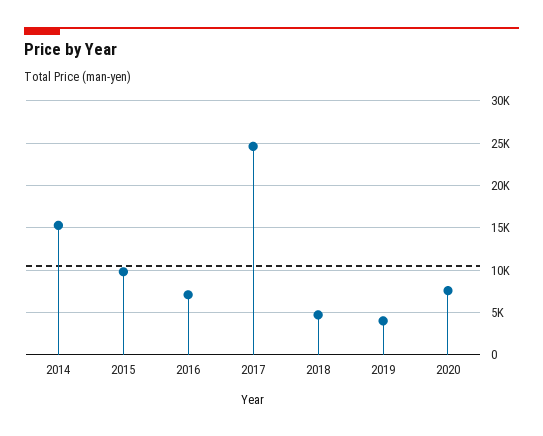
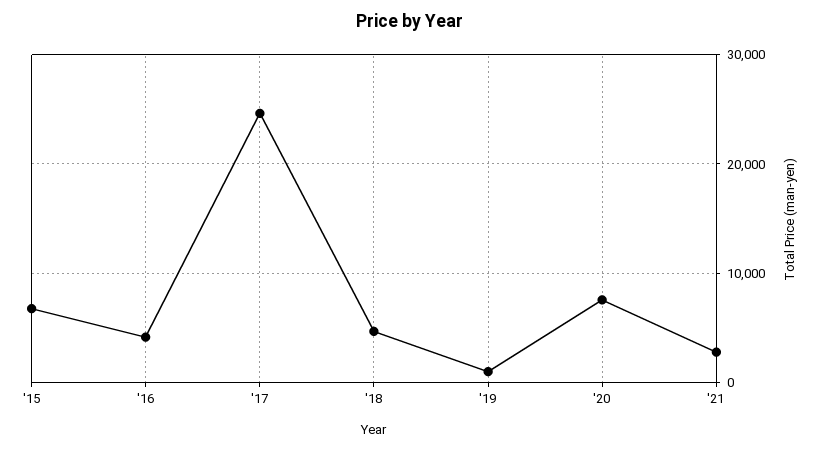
2014: 15000 -> none
2015: 10000 -> 7000
2016: 7000 -> 4000
2019: 4000 -> 1000
'21: none -> 3000

